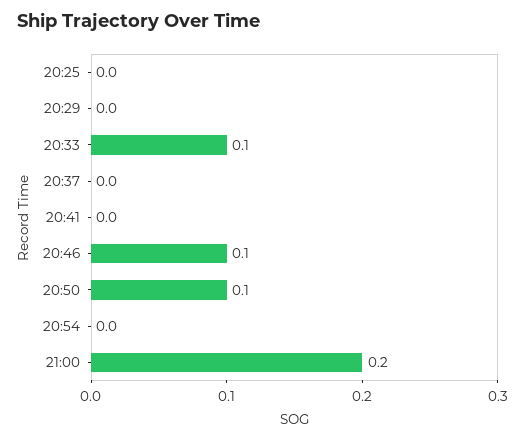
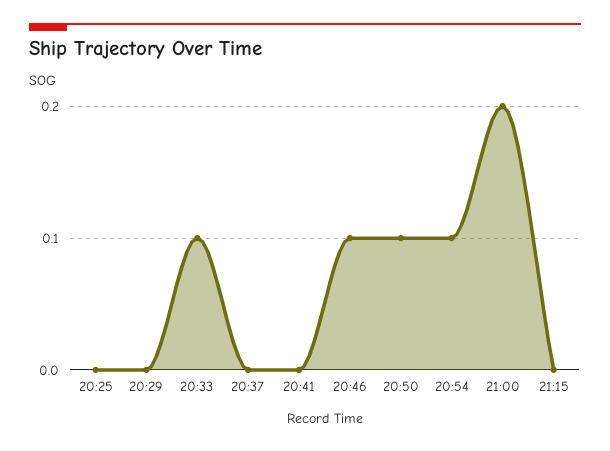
20:54: 0 -> 0.1
21:15: none -> 0

